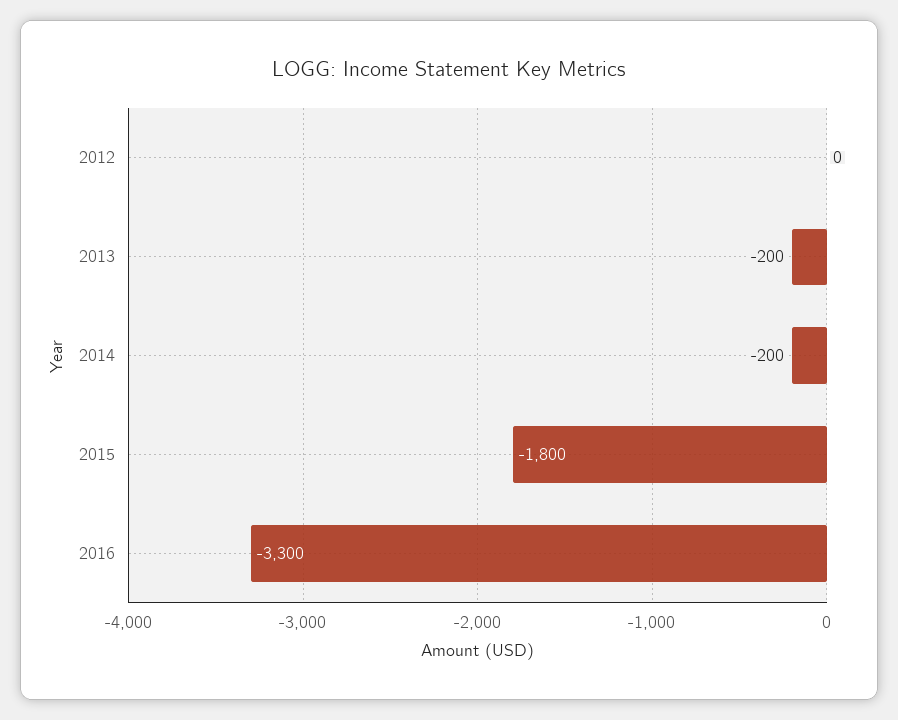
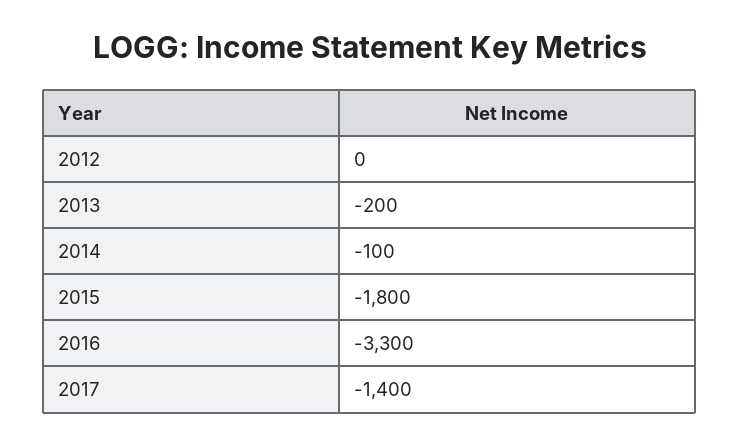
2014: -200 -> -100
2017: none -> -1400

